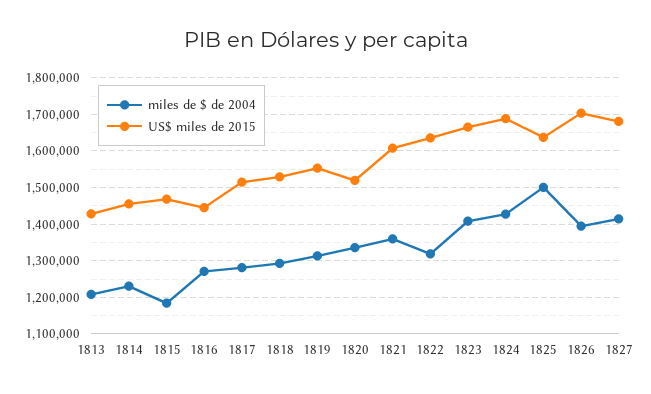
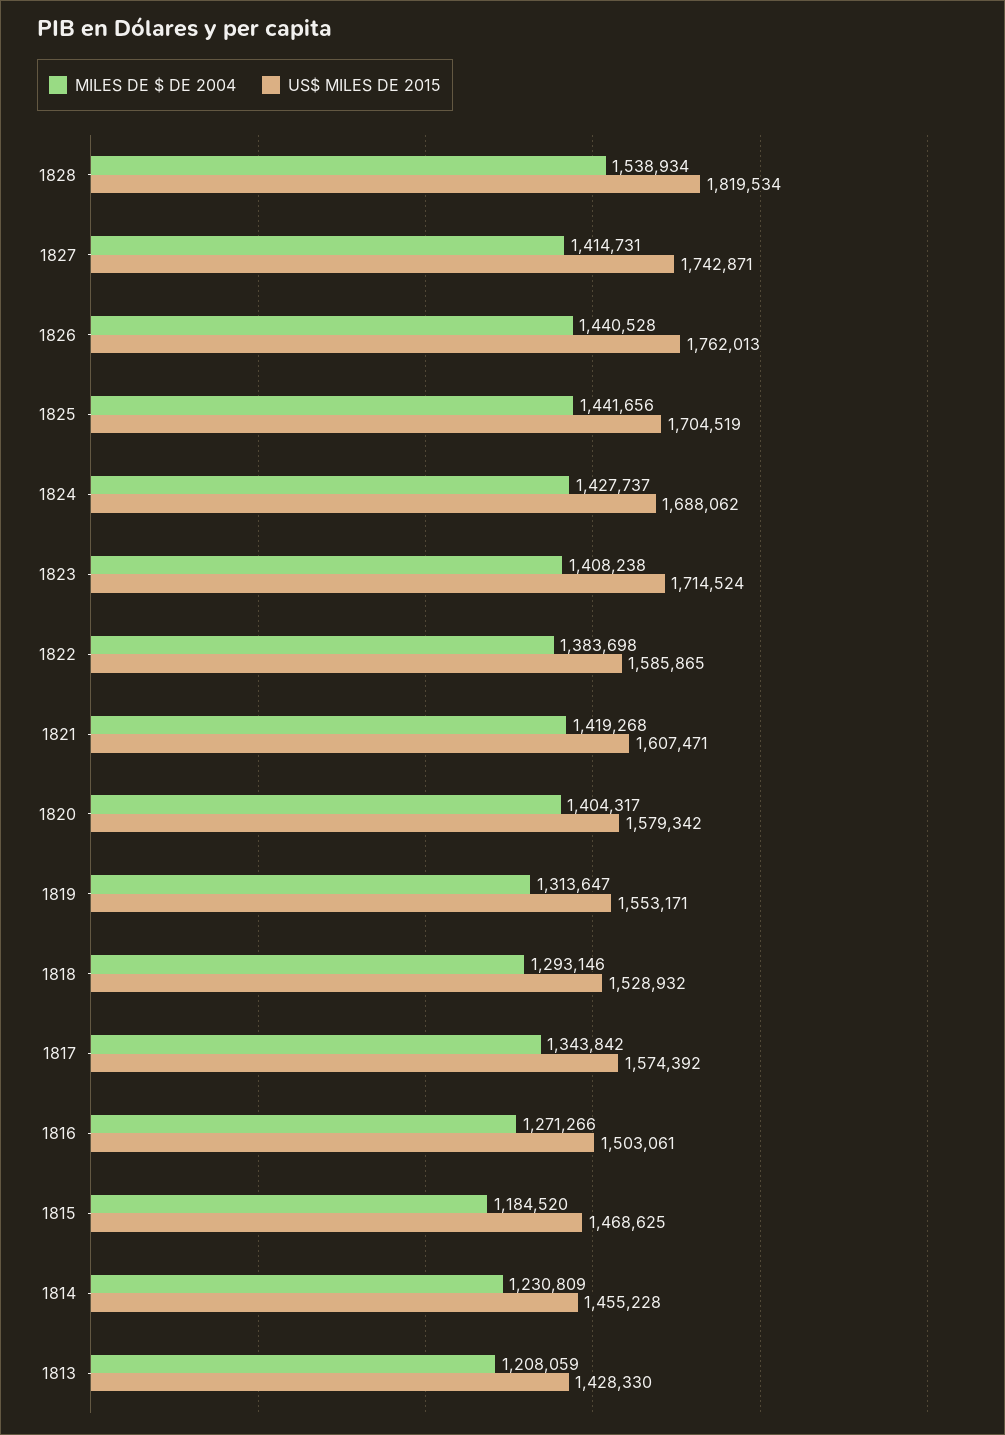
US$ miles de 2015, 1816: 1440000 -> 1503061
miles de $ de 2004, 1817: 1280000 -> 1343842
US$ miles de 2015, 1817: 1520000 -> 1574392
miles de $ de 2004, 1820: 1340000 -> 1404317
US$ miles de 2015, 1820: 1520000 -> 1579342
miles de $ de 2004, 1821: 1360000 -> 1419268
miles de $ de 2004, 1822: 1320000 -> 1383698
US$ miles de 2015, 1822: 1640000 -> 1585865
US$ miles de 2015, 1823: 1660000 -> 1714524
miles de $ de 2004, 1825: 1500000 -> 1441656
US$ miles de 2015, 1825: 1640000 -> 1704519
miles de $ de 2004, 1826: 1400000 -> 1440528
US$ miles de 2015, 1826: 1700000 -> 1762013
US$ miles de 2015, 1827: 1680000 -> 1742871
miles de $ de 2004, 1828: none -> 1538934
US$ miles de 2015, 1828: none -> 1819534

